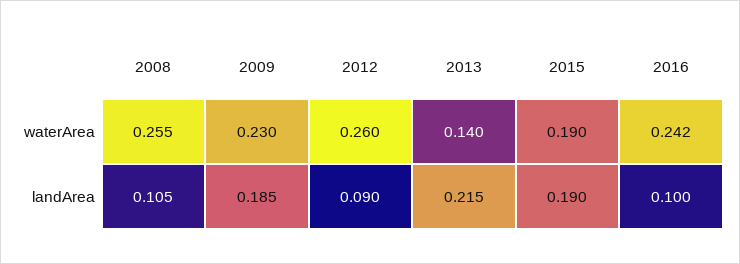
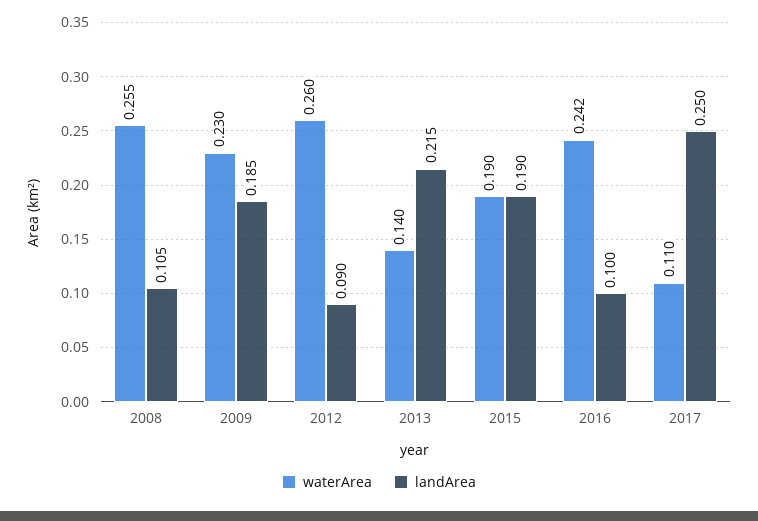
waterArea, 2017: none -> 0.11
landArea, 2017: none -> 0.25

